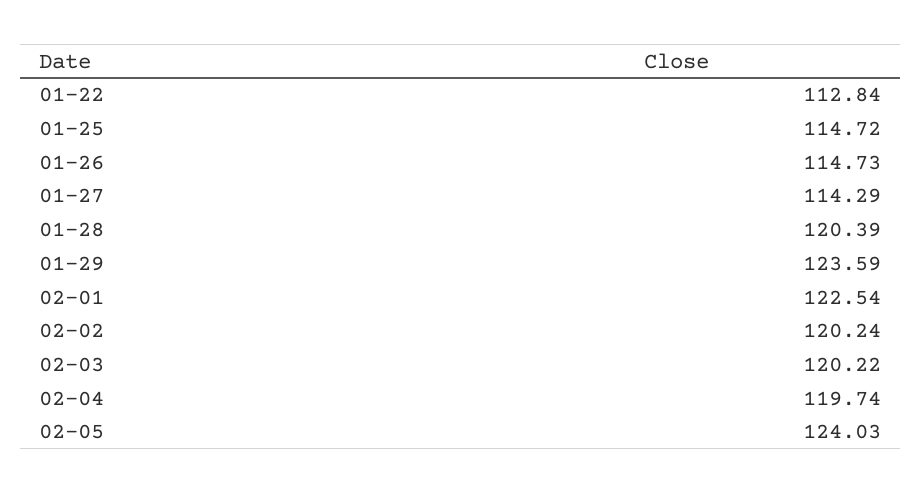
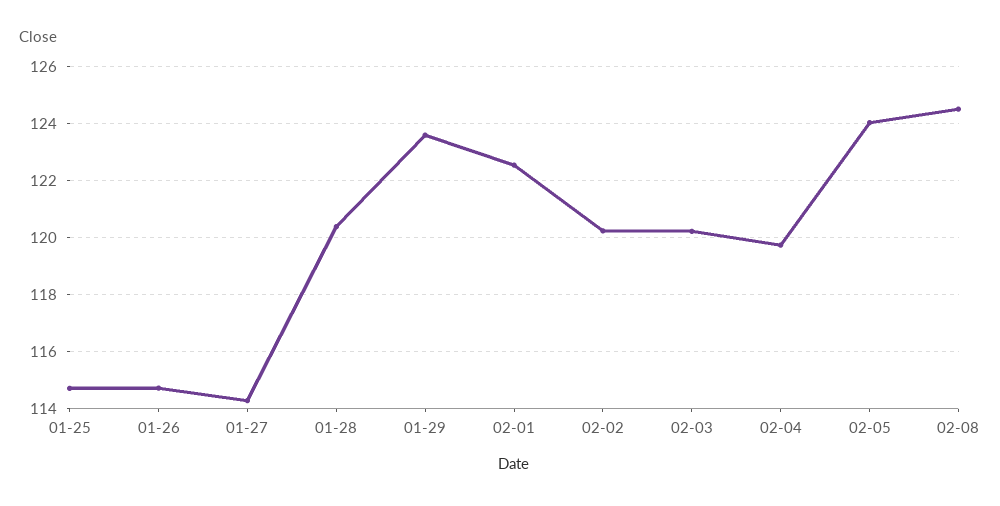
01-22: 112.84 -> none
02-08: none -> 124.5

